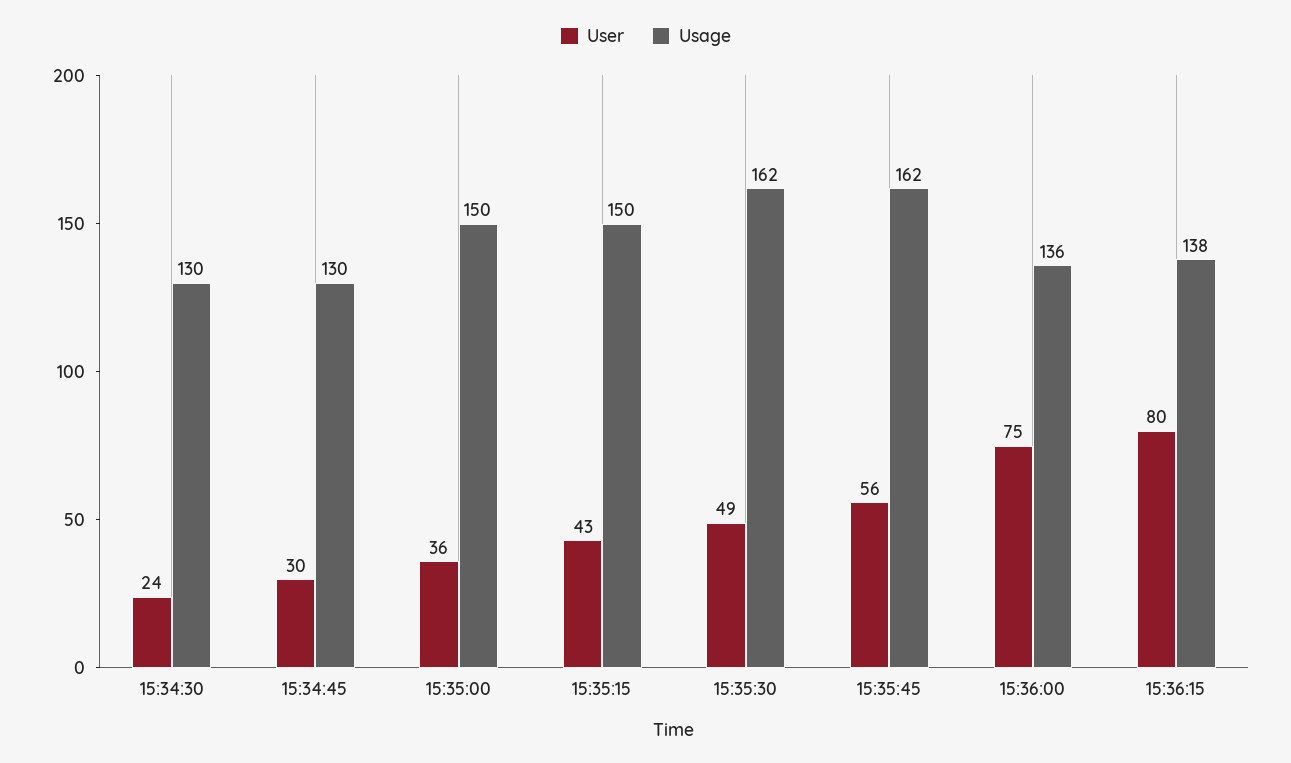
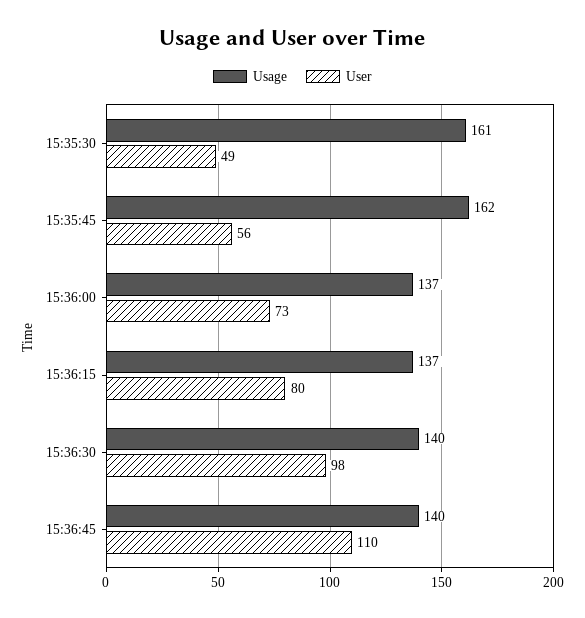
User, 15:34:30: 24 -> none
Usage, 15:34:30: 130 -> none
User, 15:34:45: 30 -> none
Usage, 15:34:45: 130 -> none
User, 15:35:00: 36 -> none
Usage, 15:35:00: 150 -> none
User, 15:35:15: 43 -> none
Usage, 15:35:15: 150 -> none
Usage, 15:35:30: 162 -> 161
User, 15:36:00: 75 -> 73
Usage, 15:36:00: 136 -> 137
Usage, 15:36:15: 138 -> 137
Usage, 15:36:30: none -> 140
User, 15:36:30: none -> 98
Usage, 15:36:45: none -> 140
User, 15:36:45: none -> 110

